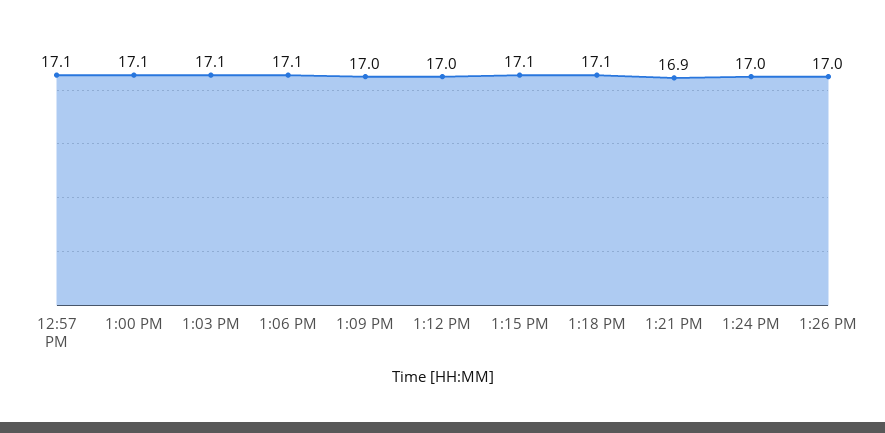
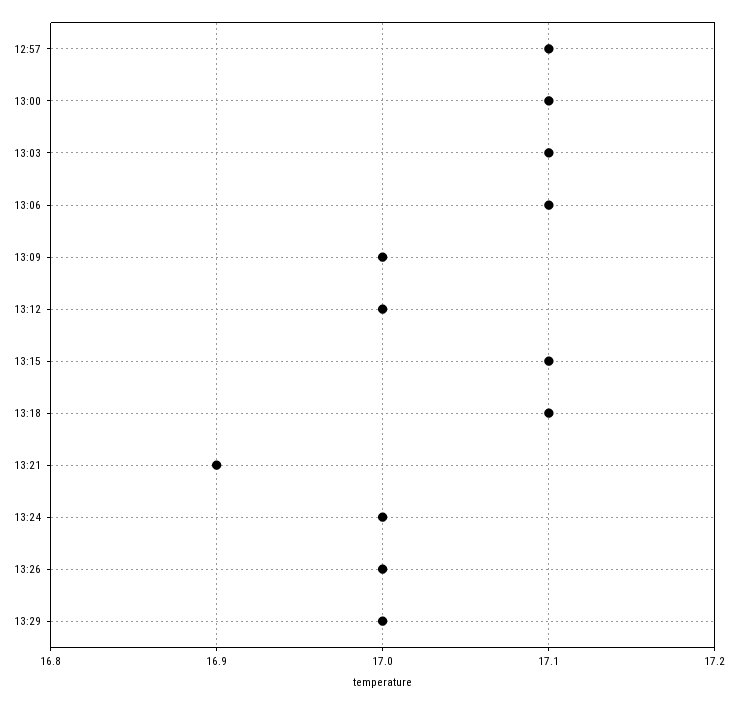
13:29: none -> 17

